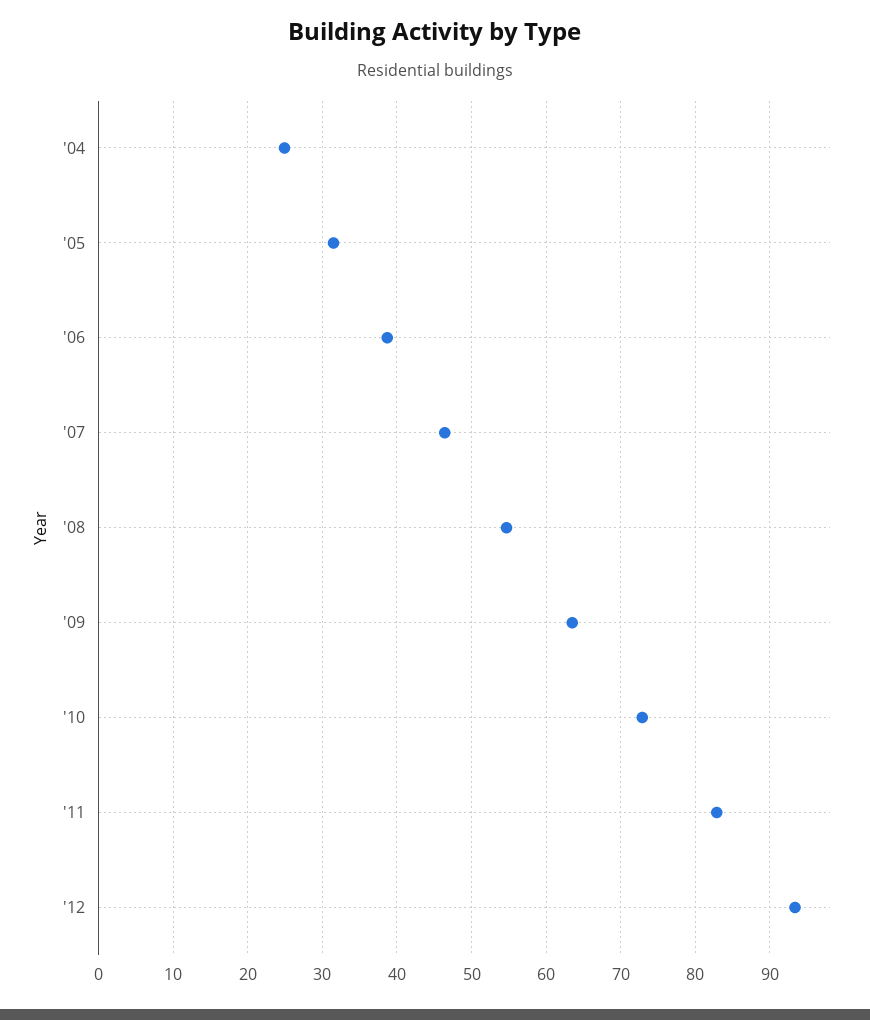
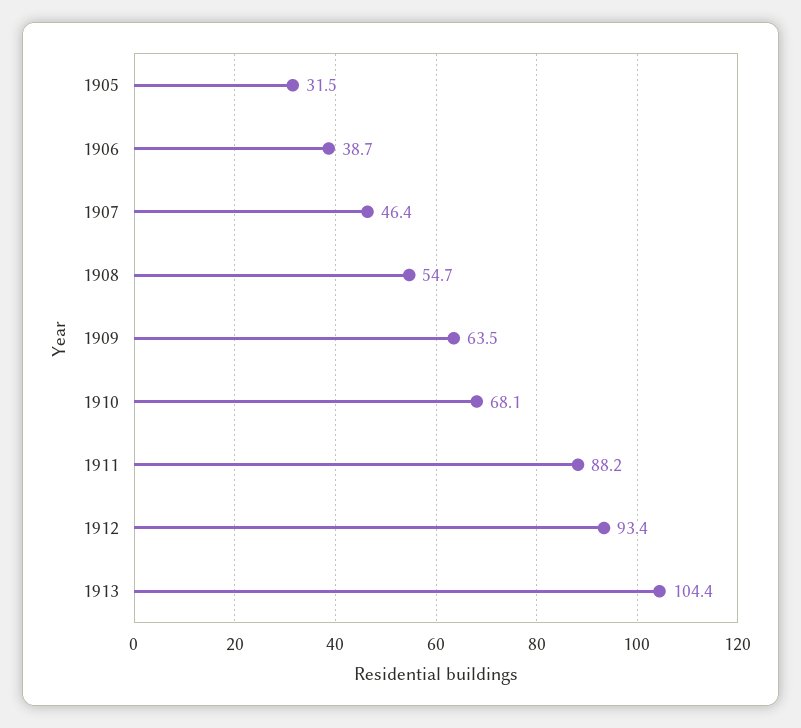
'04: 25 -> none
'10: 73 -> 68.1
'11: 83 -> 88.2
1913: none -> 104.4

